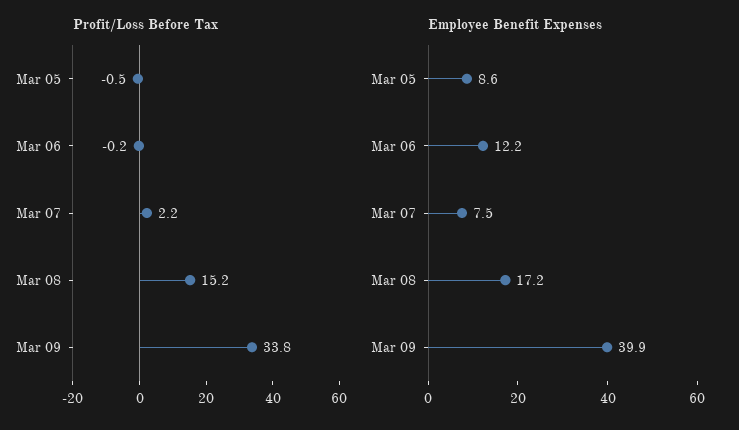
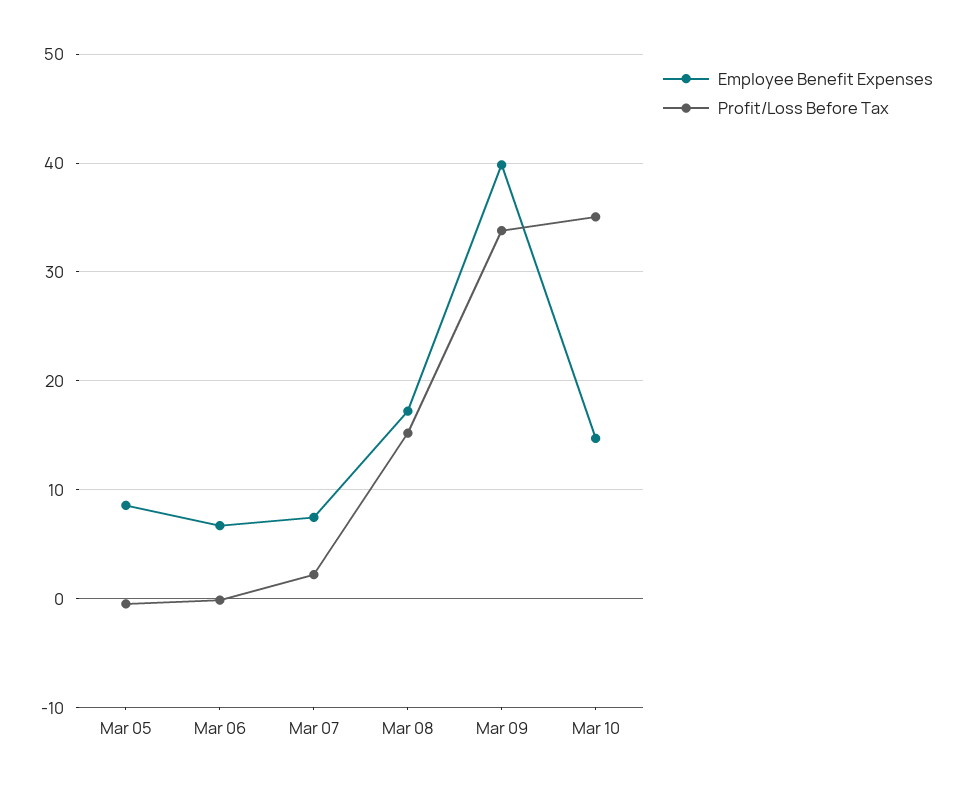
Employee Benefit Expenses, Mar 06: 12.2 -> 7
Employee Benefit Expenses, Mar 10: none -> 15
Profit/Loss Before Tax, Mar 10: none -> 35

